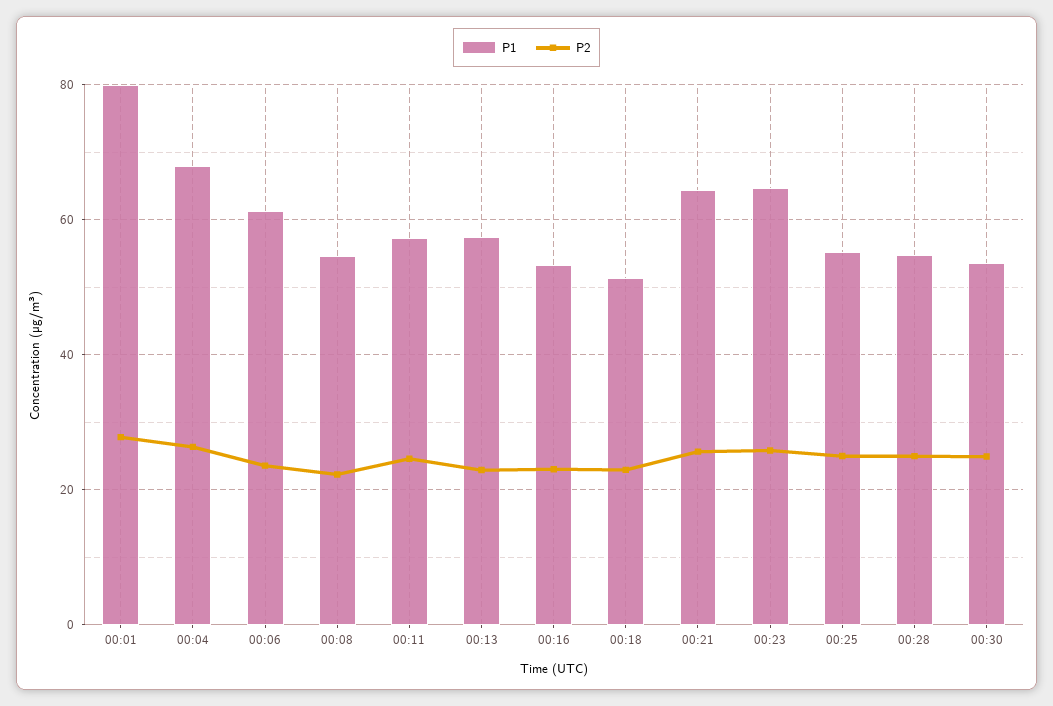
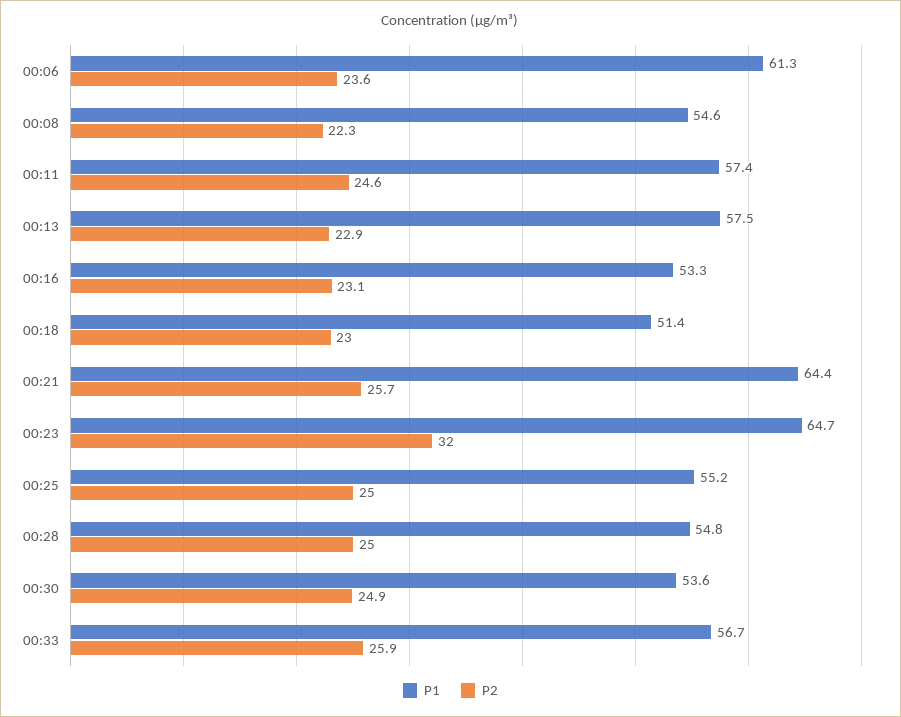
P1, 00:01: 80 -> none
P2, 00:01: 28 -> none
P1, 00:04: 68 -> none
P2, 00:04: 26 -> none
P2, 00:23: 26 -> 32
P1, 00:33: none -> 56.7
P2, 00:33: none -> 25.9

